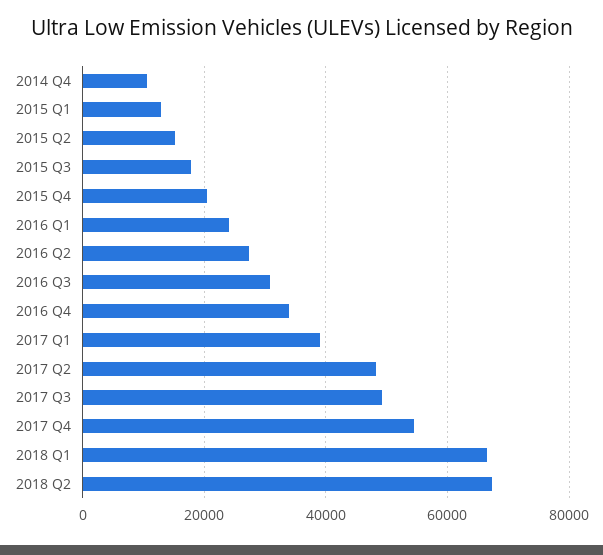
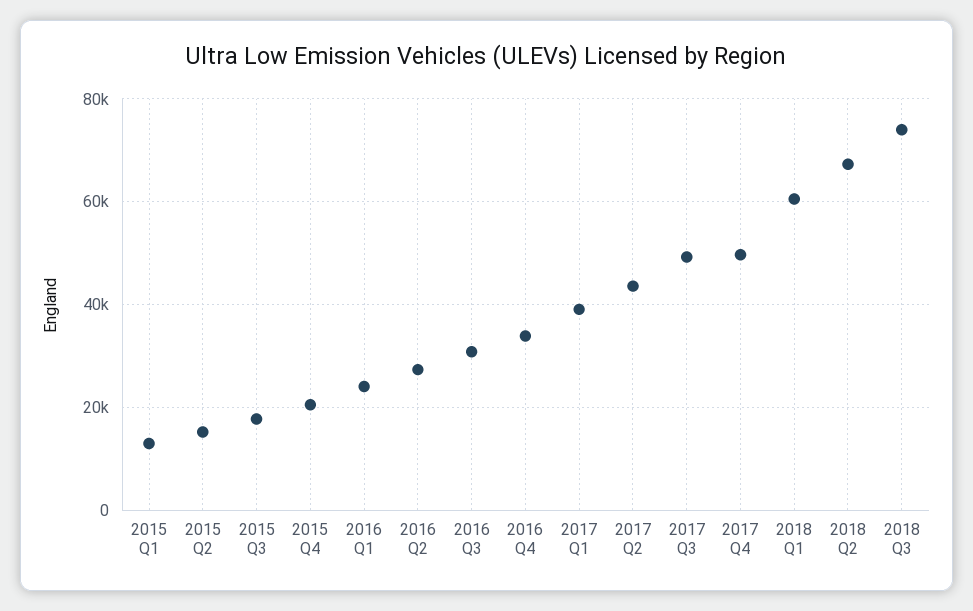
2014 Q4: 10000 -> none
2017 Q2: 48000 -> 44000
2017 Q4: 54000 -> 50000
2018 Q1: 66000 -> 60000
2018 Q3: none -> 74000

